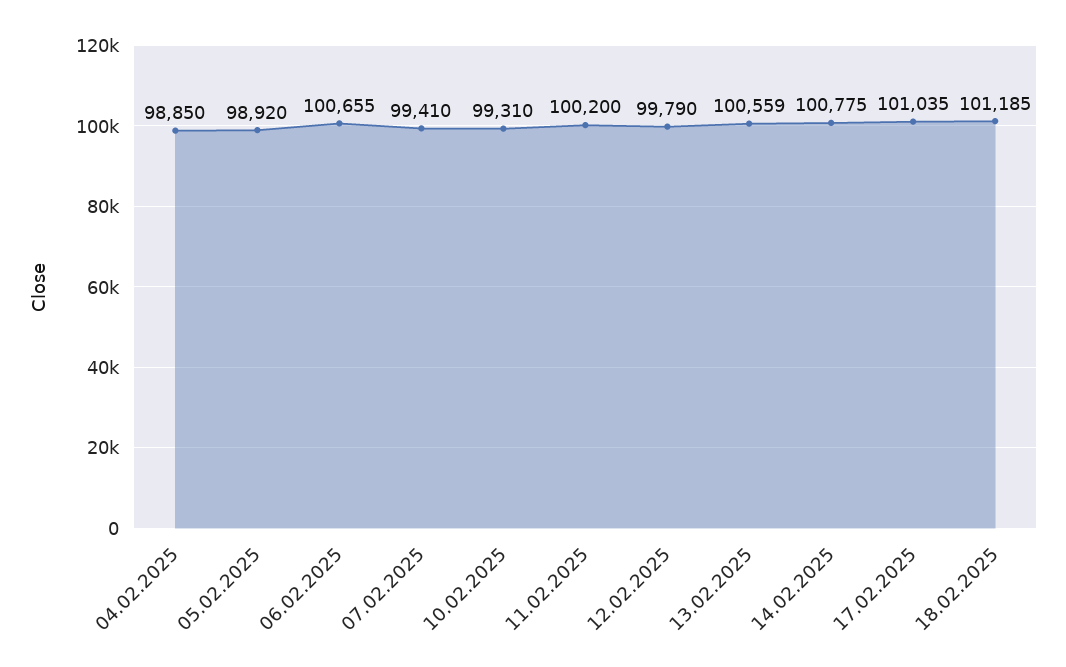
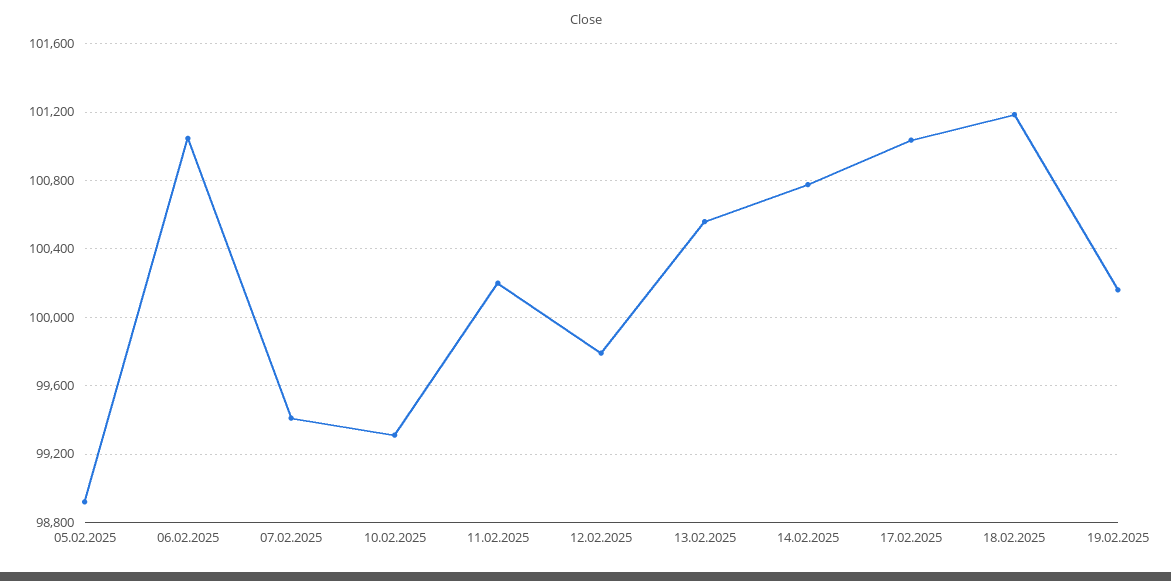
04.02.2025: 98850 -> none
06.02.2025: 100655 -> 101050
19.02.2025: none -> 100150

